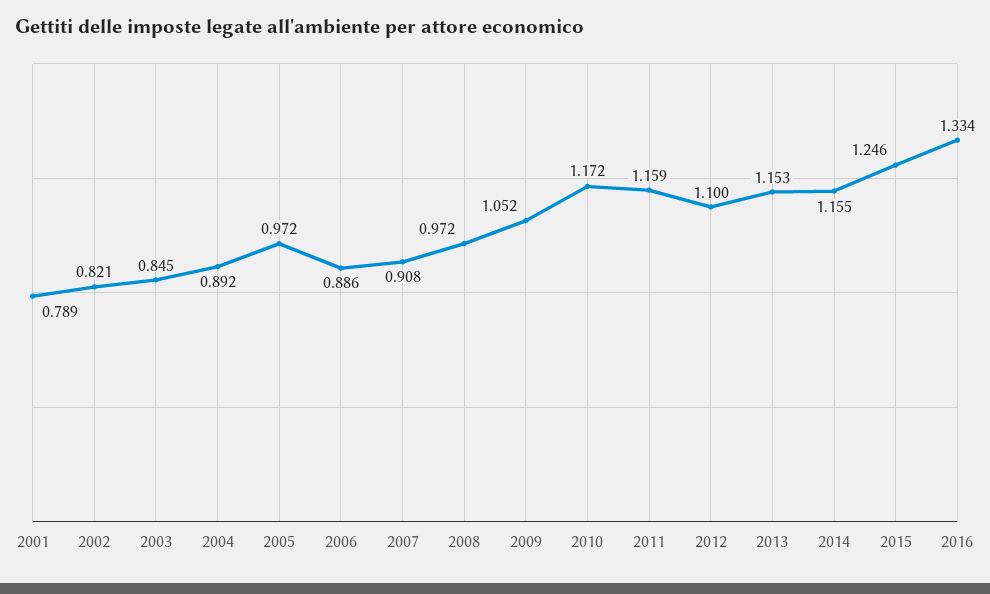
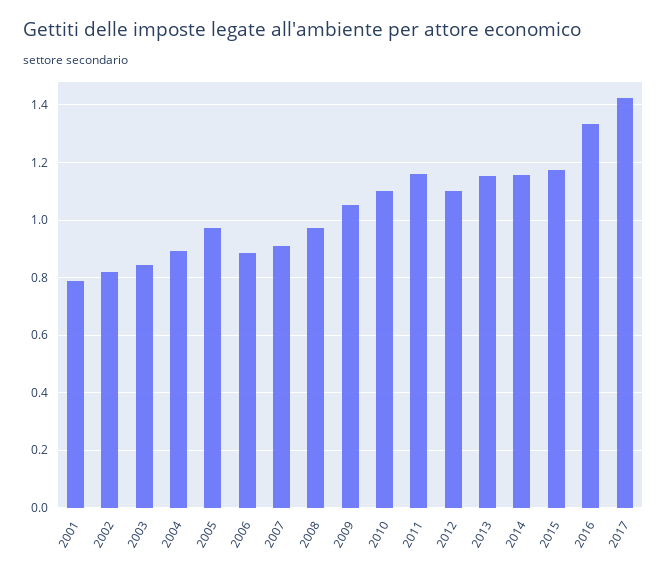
2010: 1.172 -> 1.1
2015: 1.246 -> 1.175
2017: none -> 1.425

